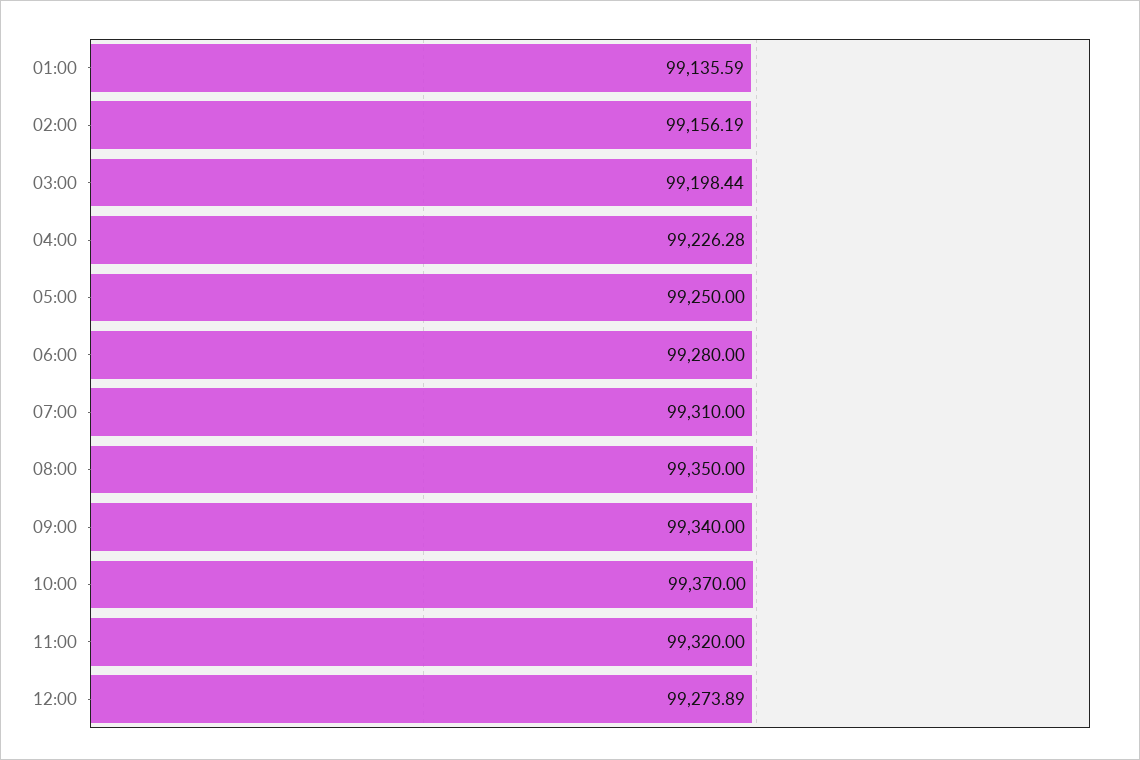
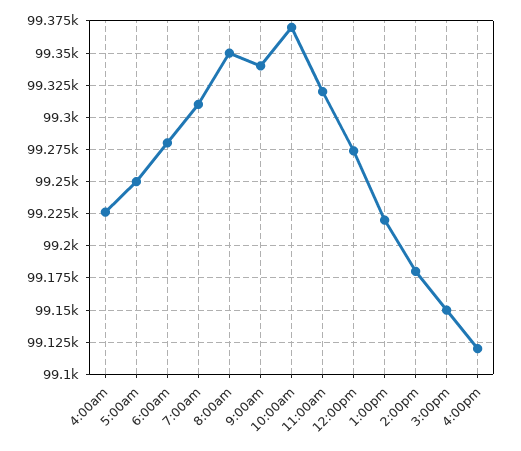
01:00: 99135.59 -> none
02:00: 99156.19 -> none
03:00: 99198.44 -> none
1:00pm: none -> 99220
2:00pm: none -> 99180
3:00pm: none -> 99150
4:00pm: none -> 99120

